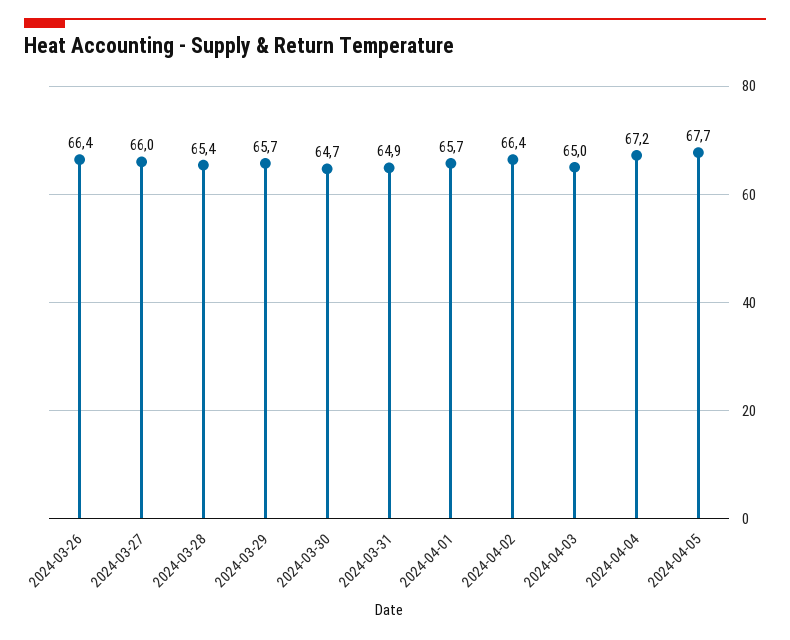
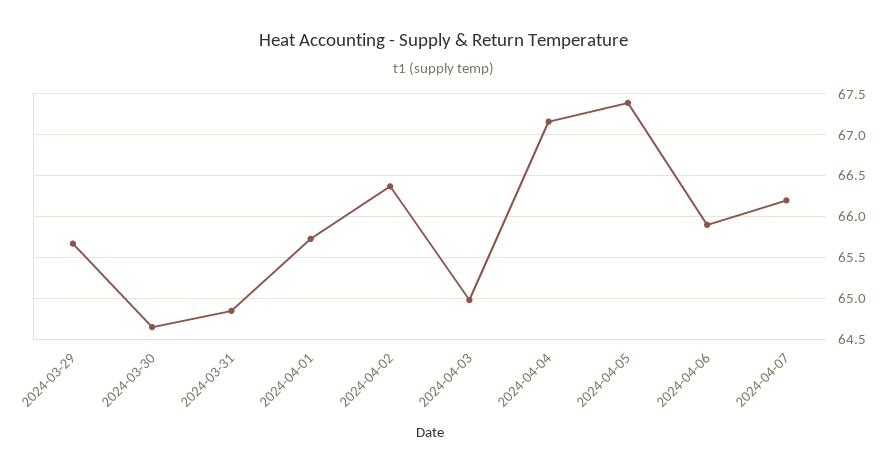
2024-03-26: 66.4 -> none
2024-03-27: 66 -> none
2024-03-28: 65.4 -> none
2024-04-05: 67.7 -> 67.4
2024-04-06: none -> 65.9
2024-04-07: none -> 66.2

